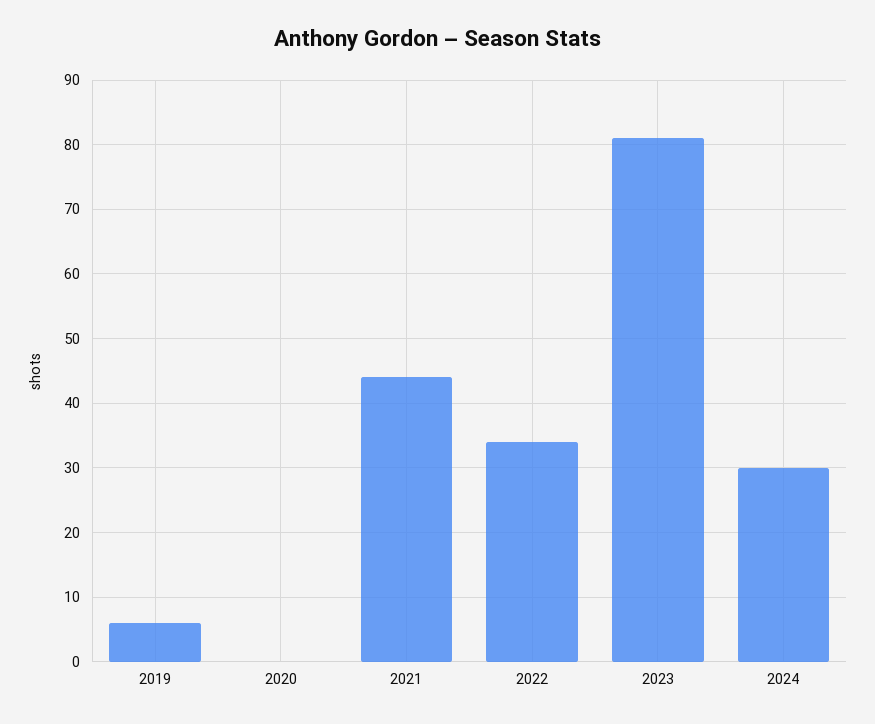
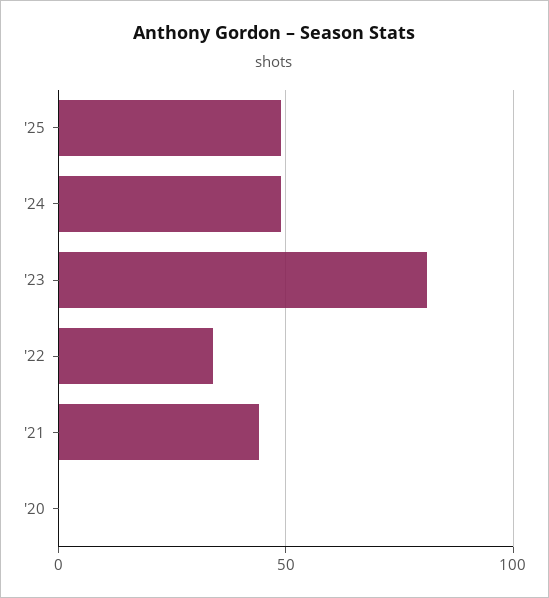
2019: 6 -> none
2024: 30 -> 50
'25: none -> 50

